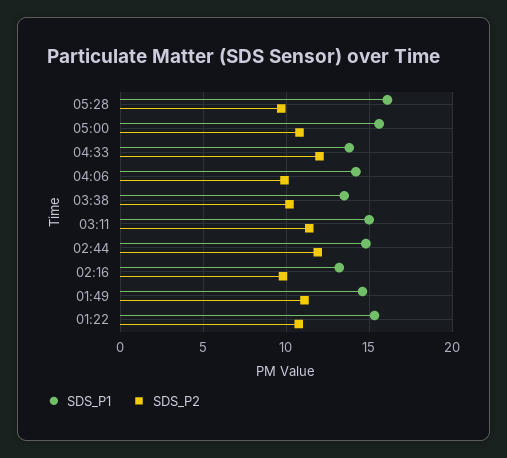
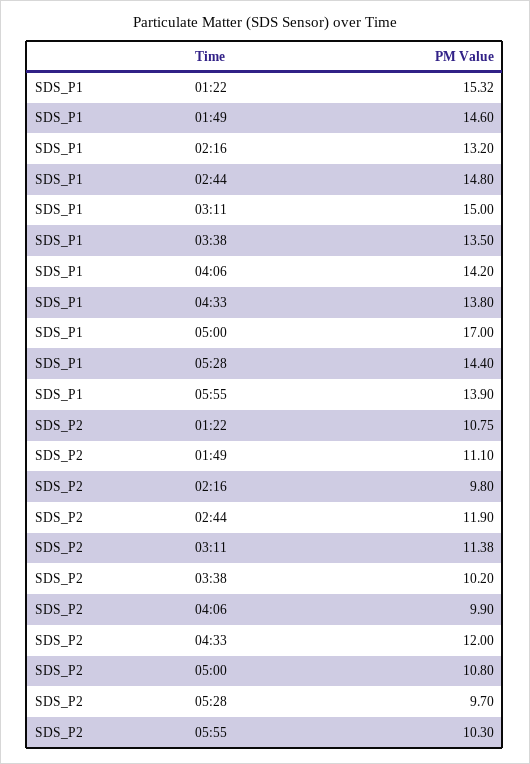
SDS_P1, 05:28: 16 -> 14.4
SDS_P1, 05:00: 15.5 -> 17
SDS_P1, 05:55: none -> 13.9
SDS_P2, 05:55: none -> 10.3

